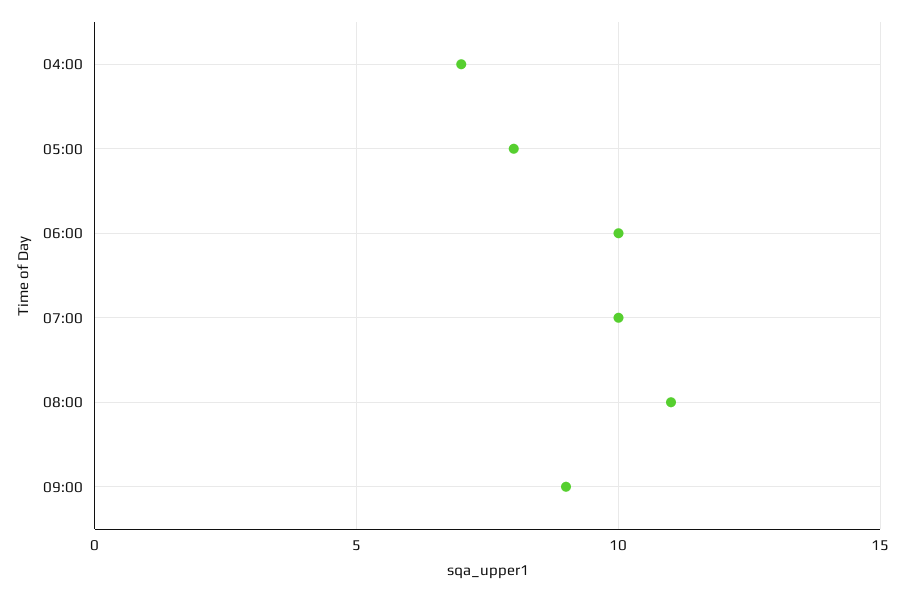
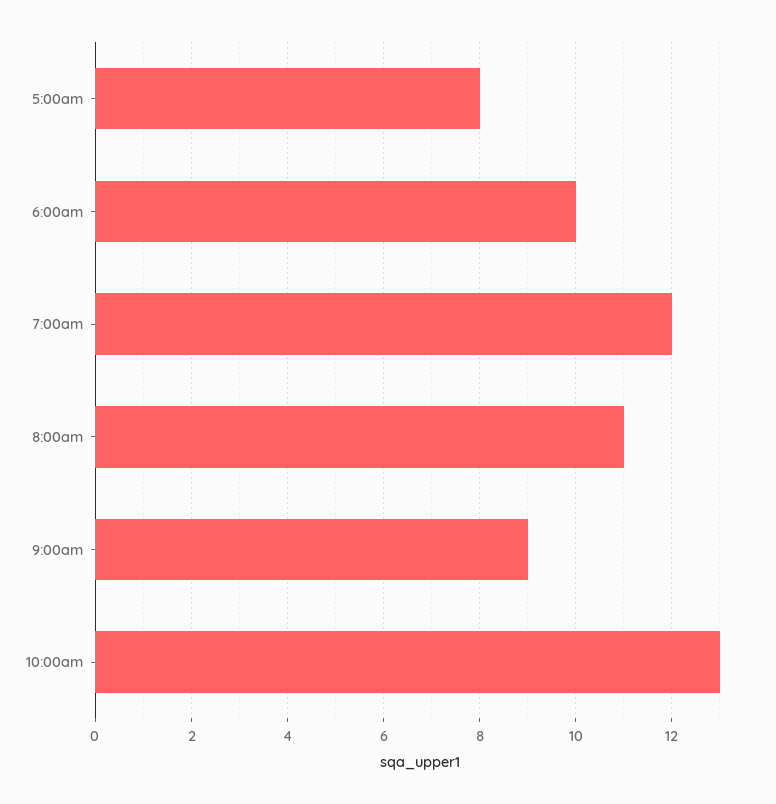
04:00: 7 -> none
07:00: 10 -> 12
10:00am: none -> 13

